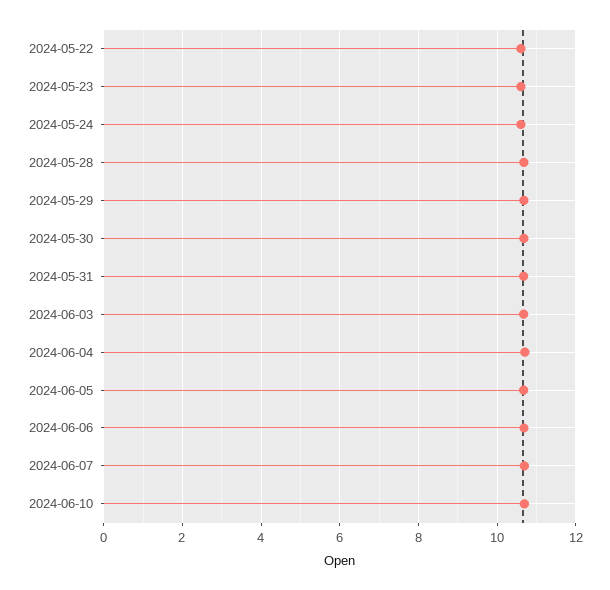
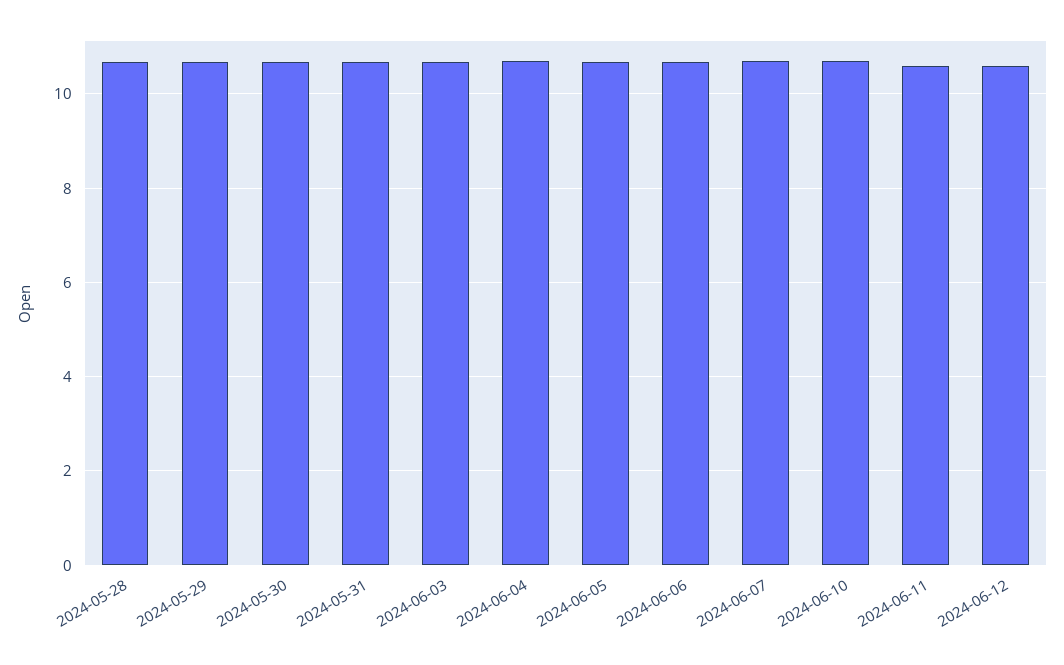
2024-05-22: 10.6 -> none
2024-05-23: 10.6 -> none
2024-05-24: 10.6 -> none
2024-06-11: none -> 10.6
2024-06-12: none -> 10.6

